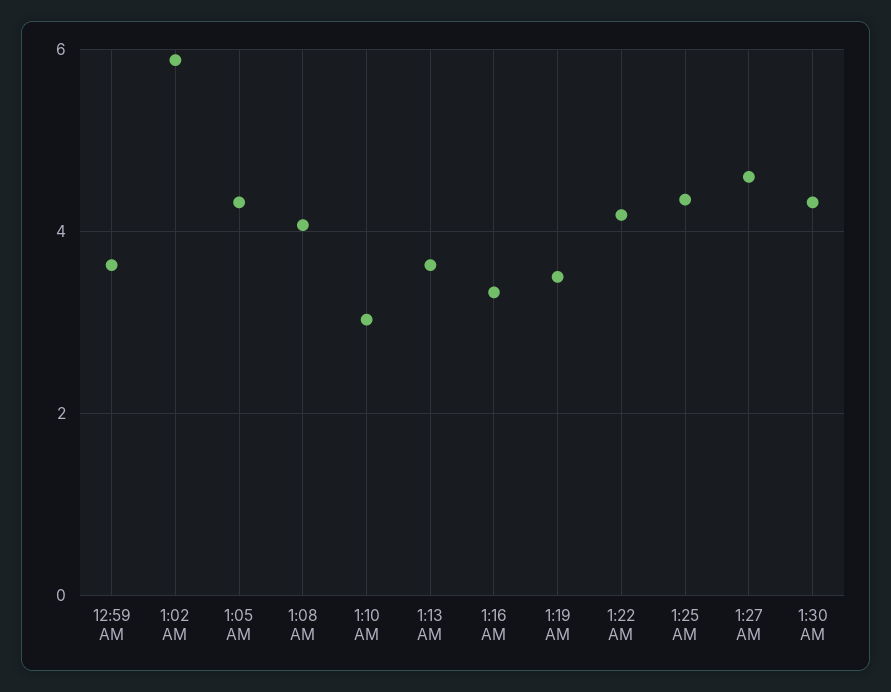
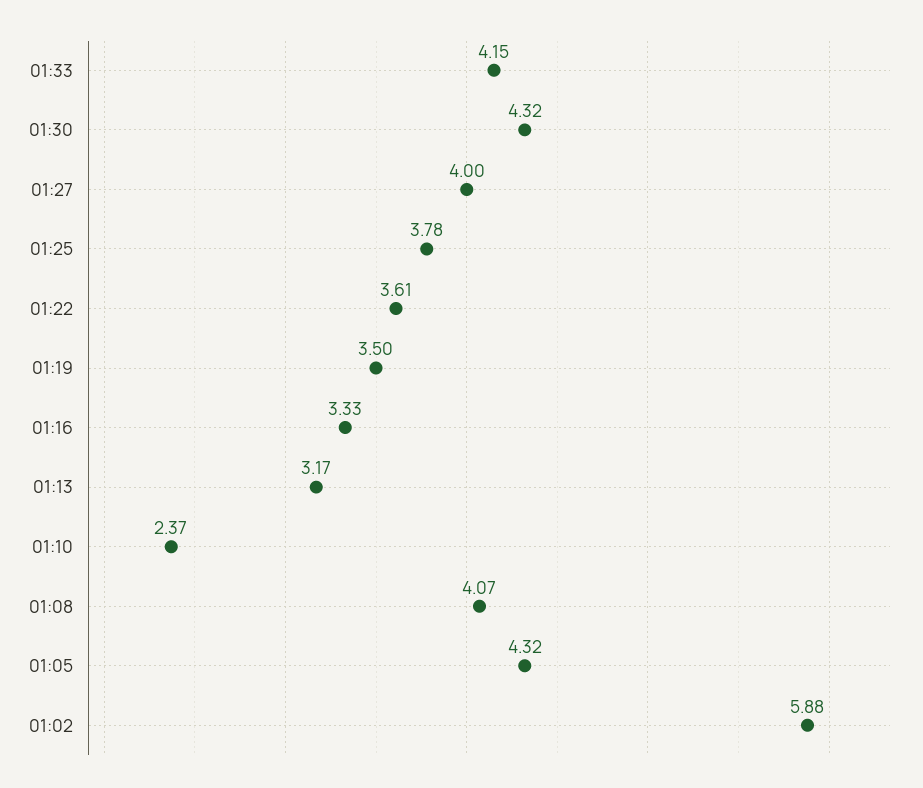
12:59 AM: 3.6 -> none
1:10 AM: 3 -> 2.37
1:13 AM: 3.6 -> 3.17
1:22 AM: 4.2 -> 3.61
1:25 AM: 4.4 -> 3.78
1:27 AM: 4.6 -> 4
01:33: none -> 4.15

